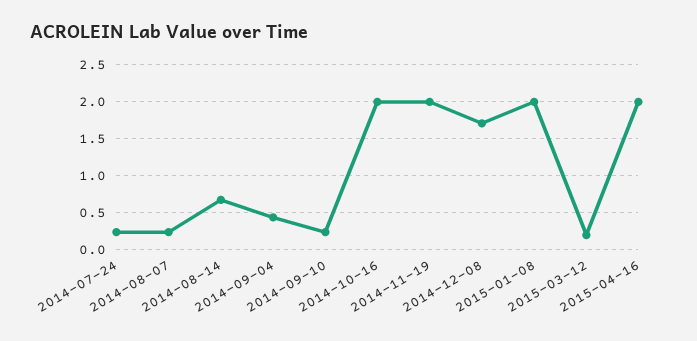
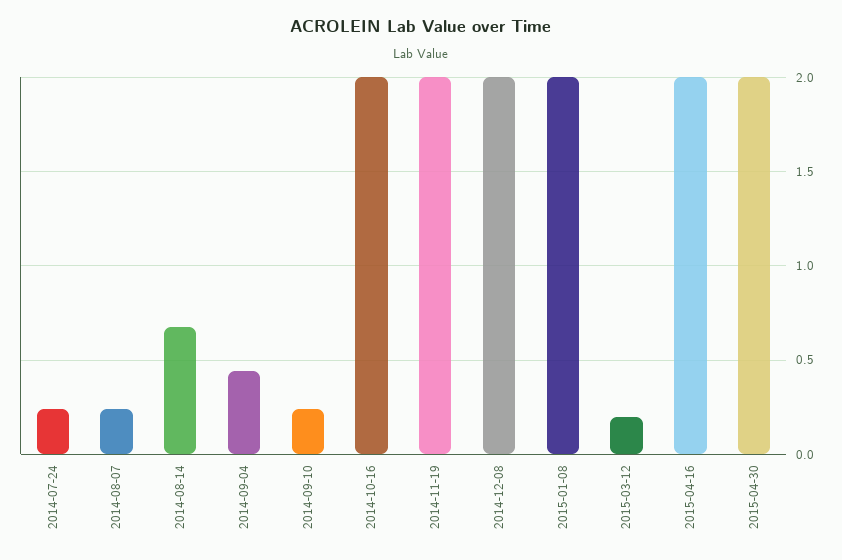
2014-12-08: 1.7 -> 2
2015-04-30: none -> 2

